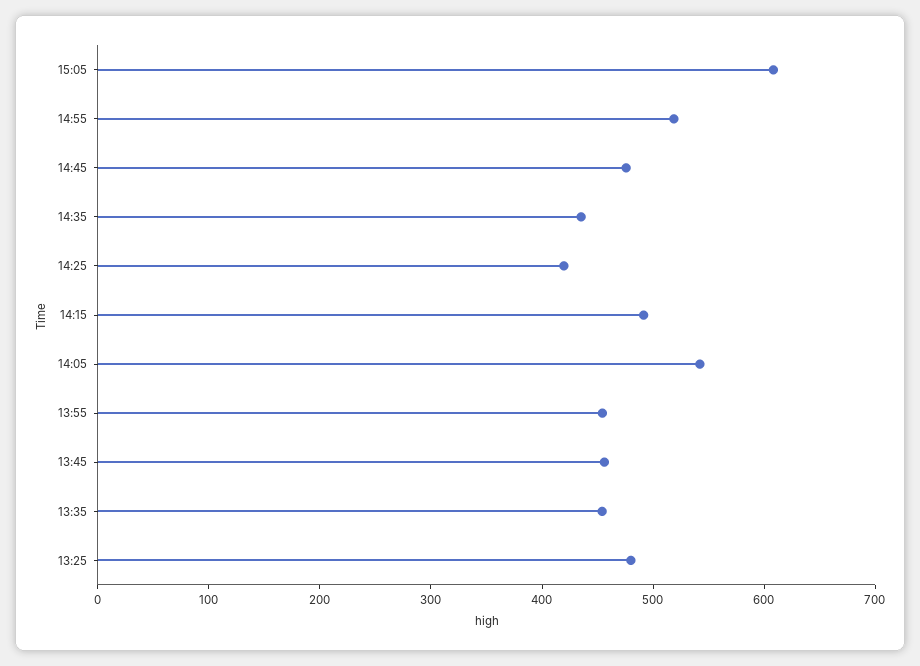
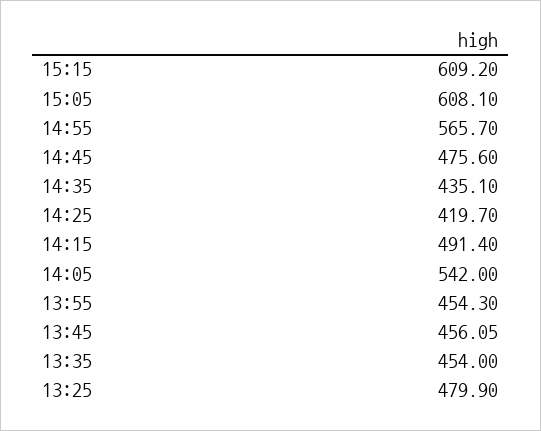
14:55: 520 -> 565.7
15:15: none -> 609.2

